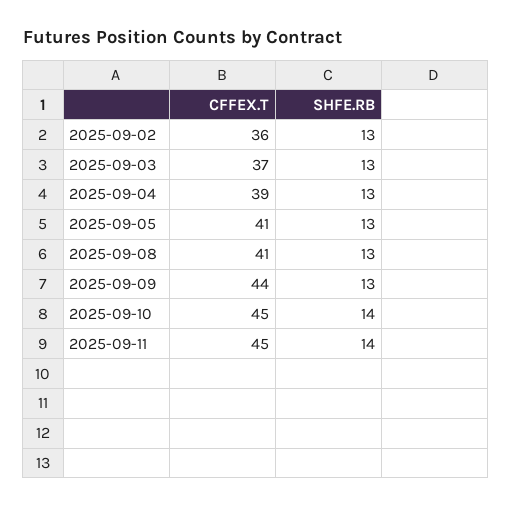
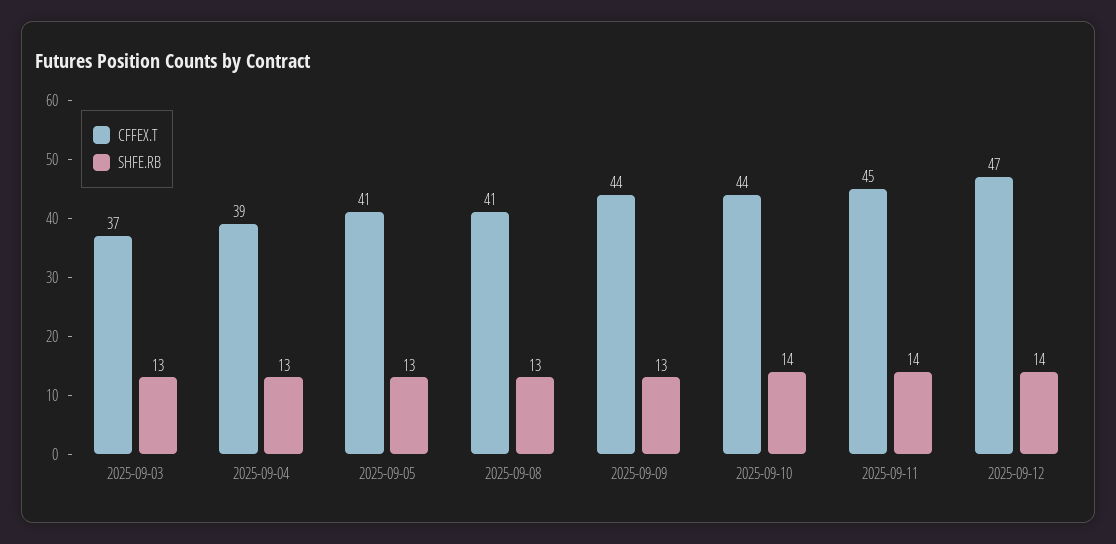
CFFEX.T, 2025-09-02: 36 -> none
SHFE.RB, 2025-09-02: 13 -> none
CFFEX.T, 2025-09-10: 45 -> 44
CFFEX.T, 2025-09-12: none -> 47
SHFE.RB, 2025-09-12: none -> 14

